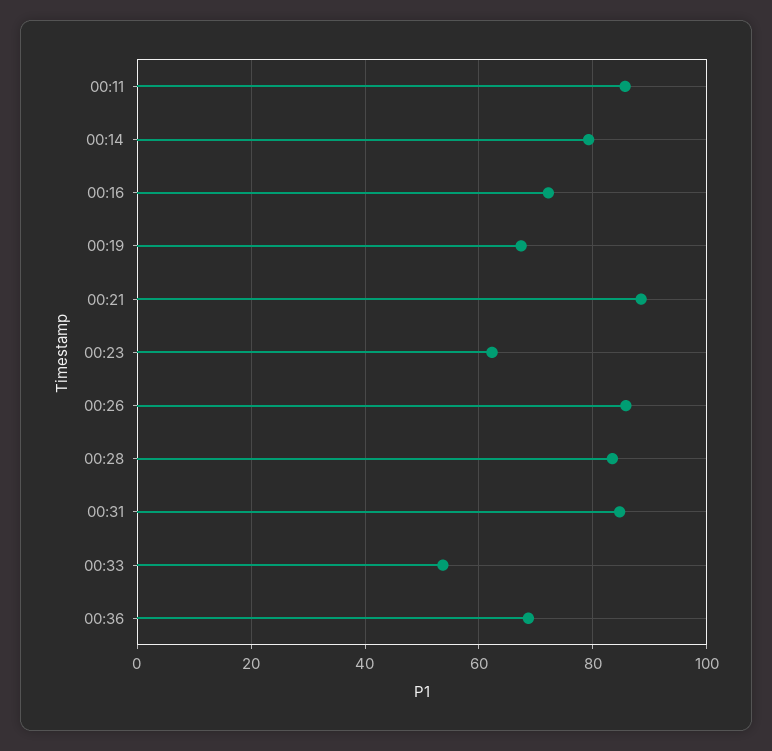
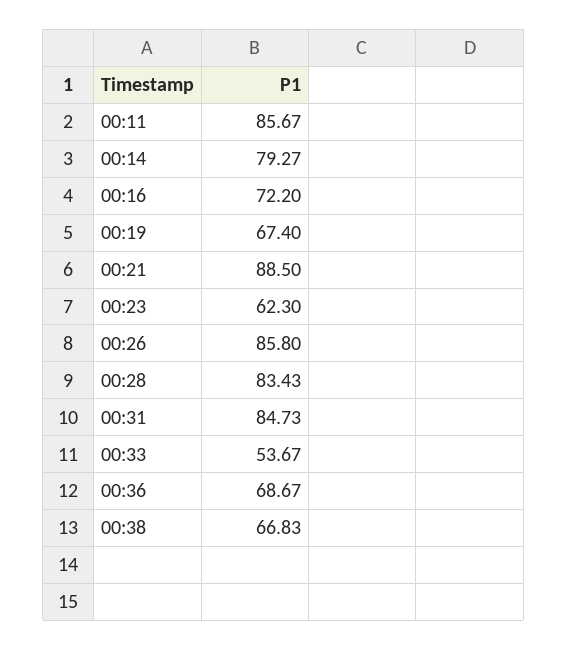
00:38: none -> 66.83

